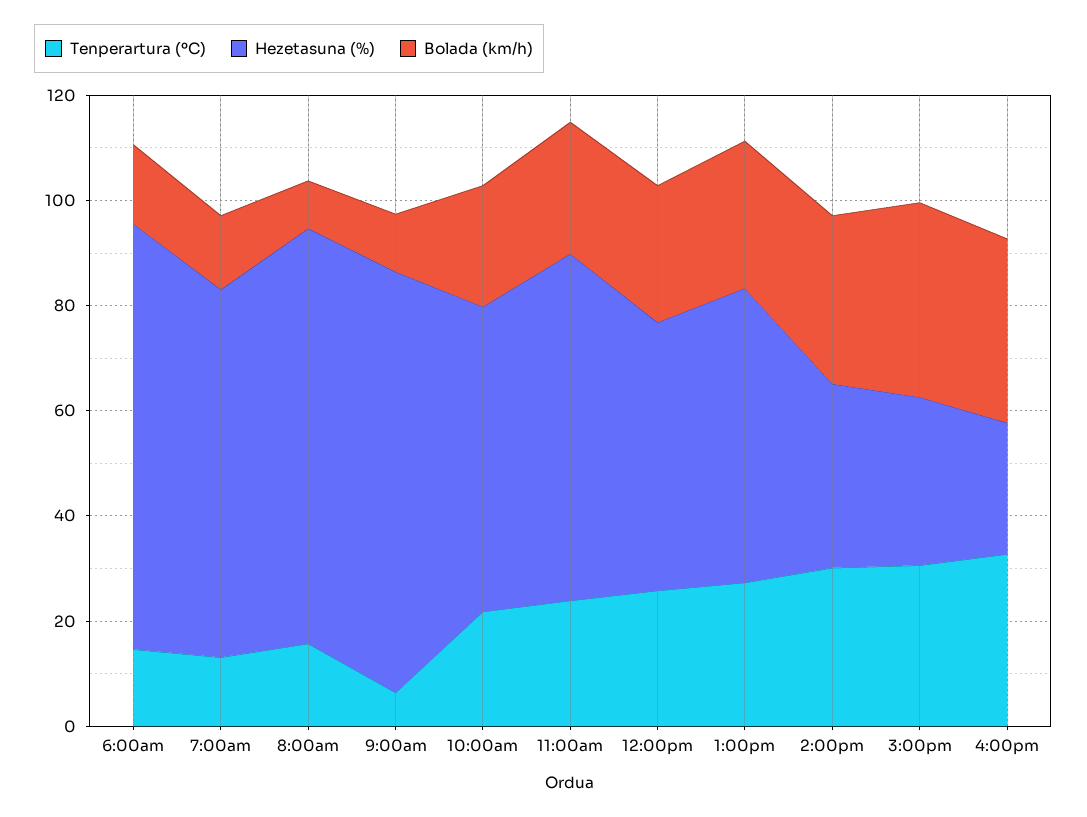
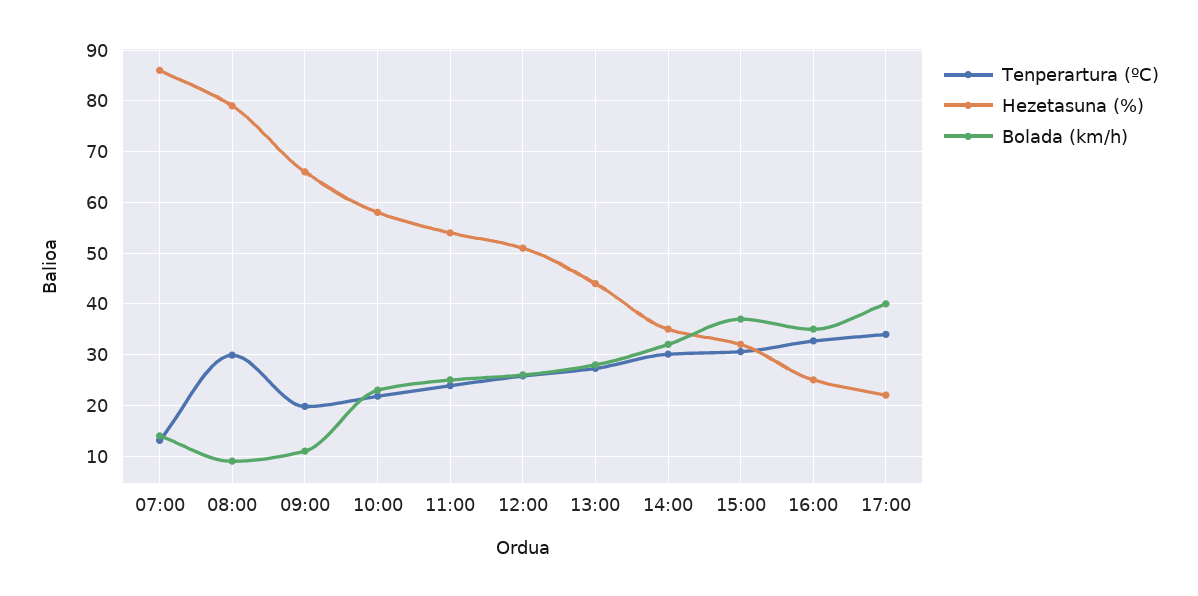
Tenperartura (ºC), 6:00am: 15 -> none
Hezetasuna (%), 6:00am: 80 -> none
Bolada (km/h), 6:00am: 15 -> none
Hezetasuna (%), 7:00am: 70 -> 86
Tenperartura (ºC), 8:00am: 15 -> 30
Tenperartura (ºC), 9:00am: 5 -> 20
Hezetasuna (%), 9:00am: 80 -> 66
Hezetasuna (%), 11:00am: 65 -> 54
Hezetasuna (%), 1:00pm: 55 -> 44
Tenperartura (ºC), 17:00: none -> 34
Hezetasuna (%), 17:00: none -> 22
Bolada (km/h), 17:00: none -> 40

